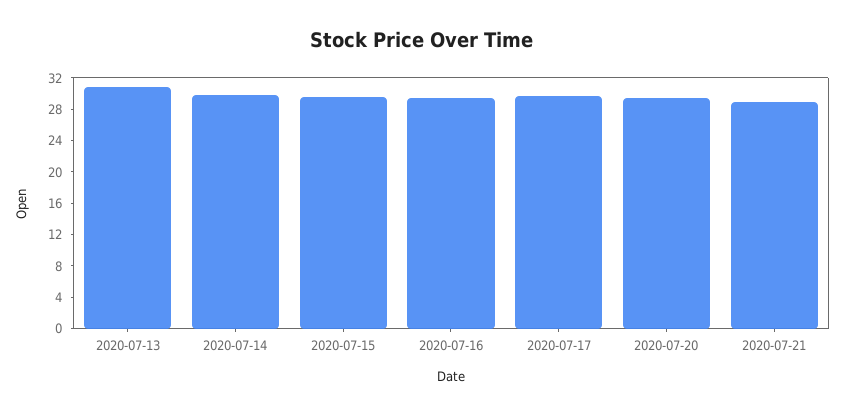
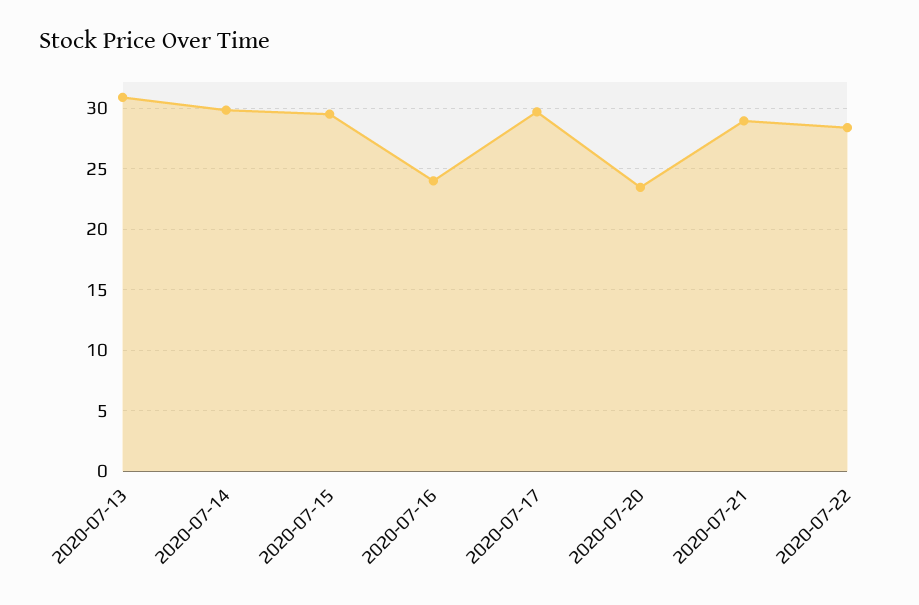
2020-07-16: 30 -> 24
2020-07-20: 30 -> 23.5
2020-07-22: none -> 28.5

